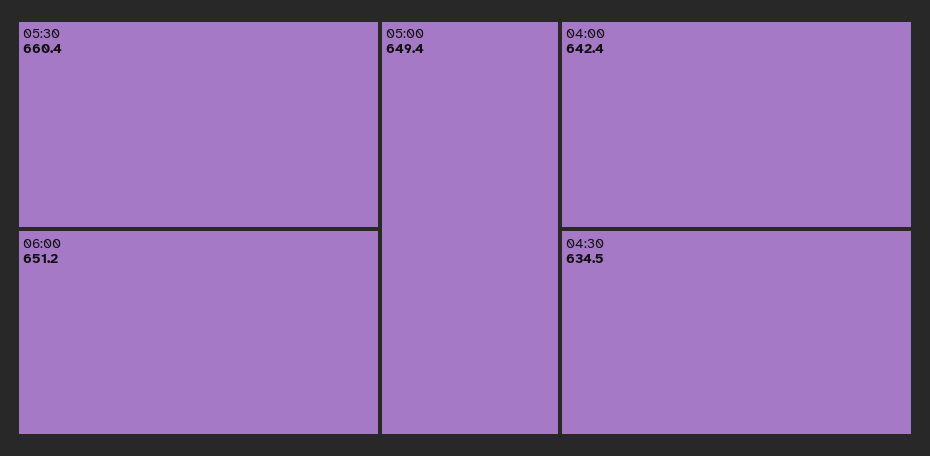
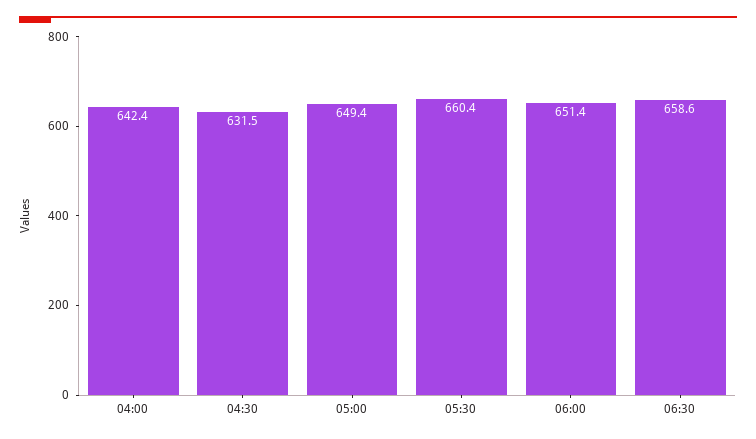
06:00: 651.2 -> 651.4
04:30: 634.5 -> 631.5
06:30: none -> 658.6

